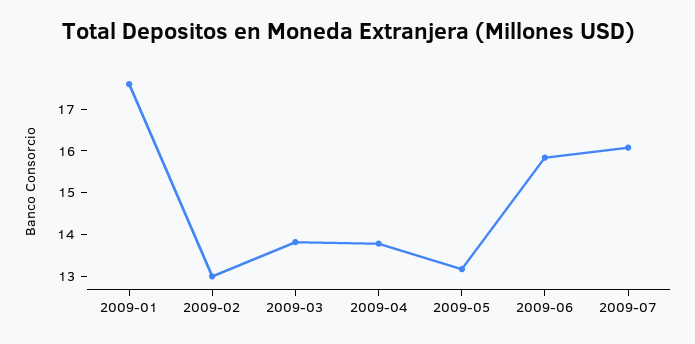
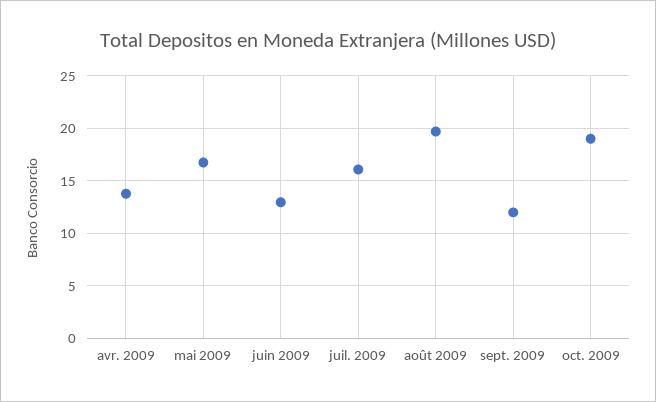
2009-01: 17.6 -> none
2009-02: 13 -> none
2009-03: 13.8 -> none
2009-05: 13.2 -> 17
2009-06: 15.8 -> 13
août 2009: none -> 20
sept. 2009: none -> 12
oct. 2009: none -> 19

